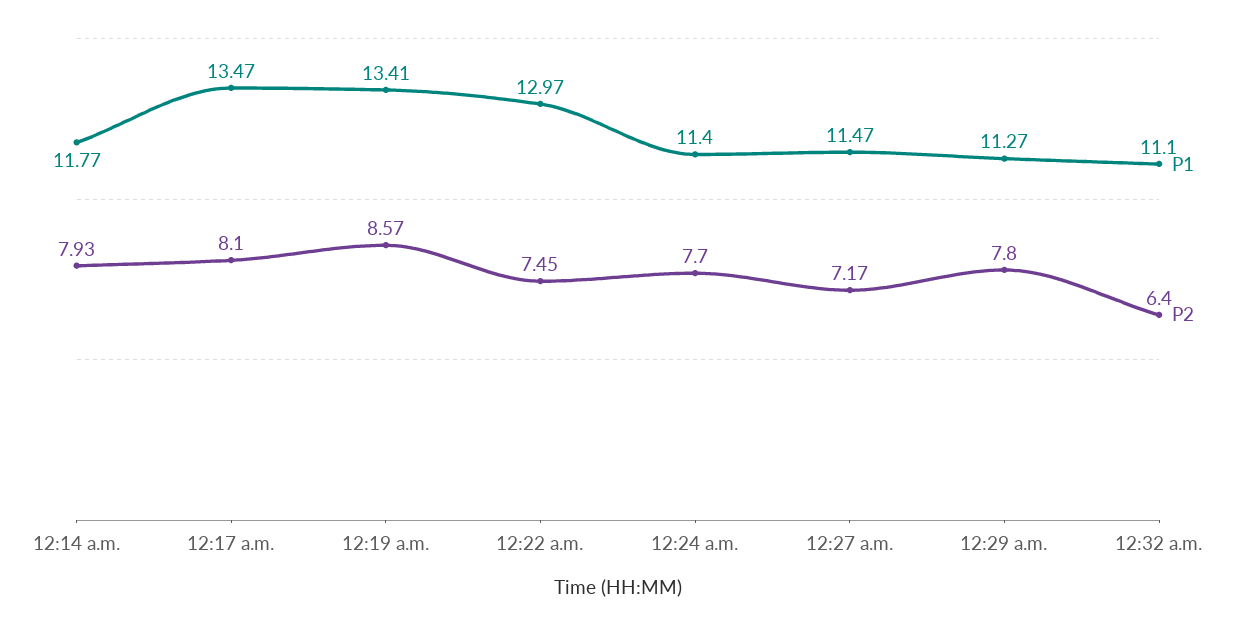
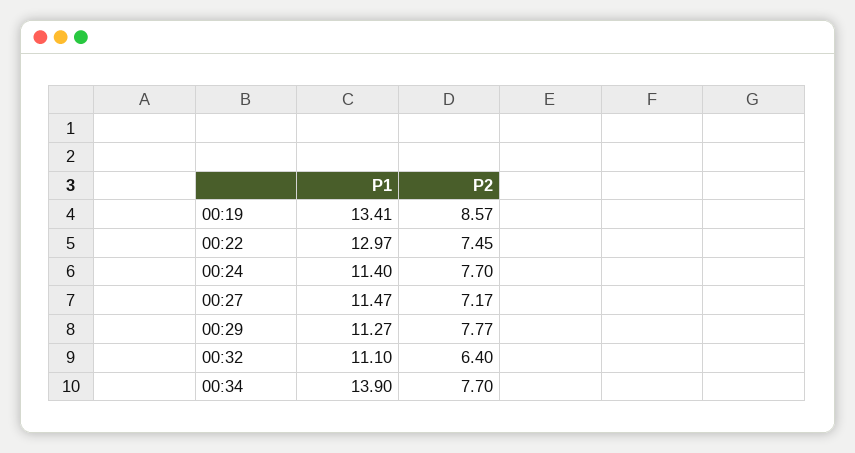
P1, 12:14 a.m.: 11.77 -> none
P2, 12:14 a.m.: 7.93 -> none
P1, 12:17 a.m.: 13.47 -> none
P2, 12:17 a.m.: 8.1 -> none
P2, 12:29 a.m.: 7.8 -> 7.77
P1, 00:34: none -> 13.9
P2, 00:34: none -> 7.7

